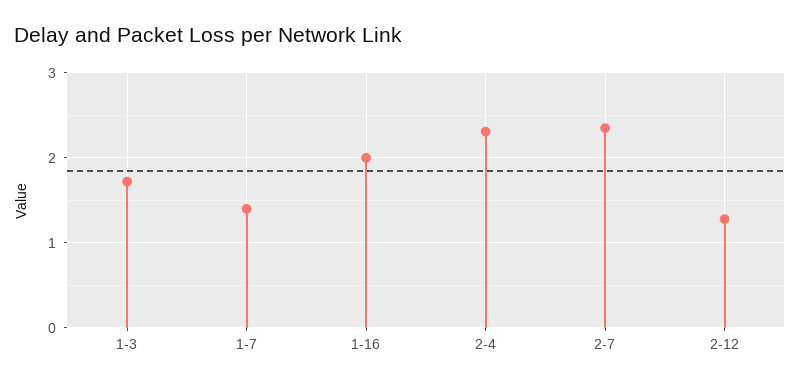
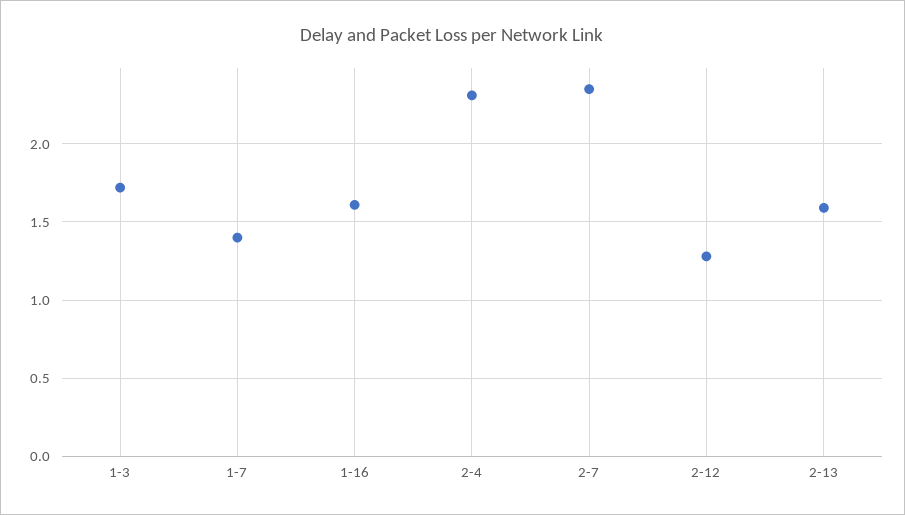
1-16: 2 -> 1.6
2-13: none -> 1.6

